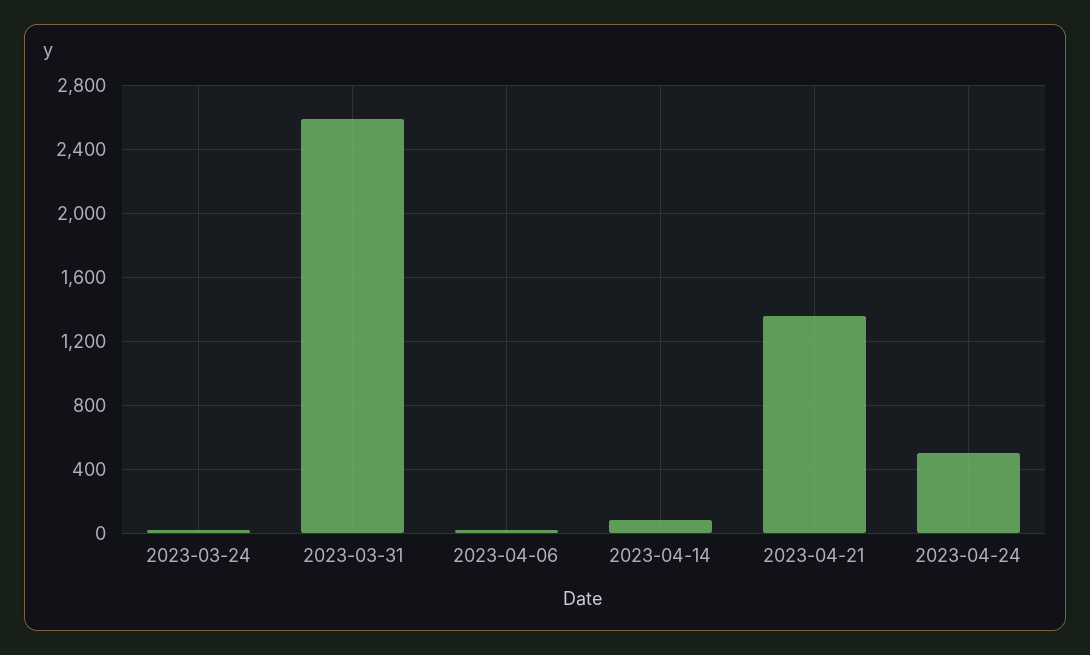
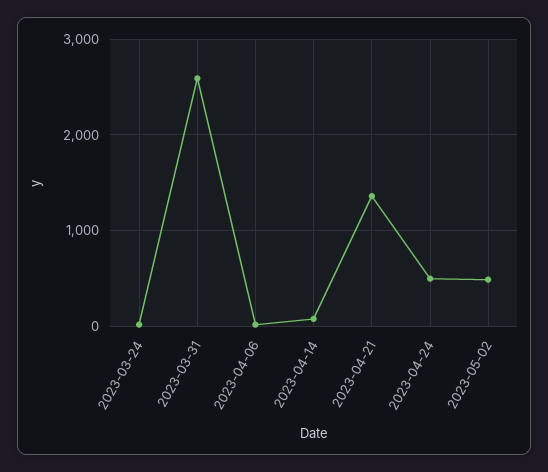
2023-05-02: none -> 500

